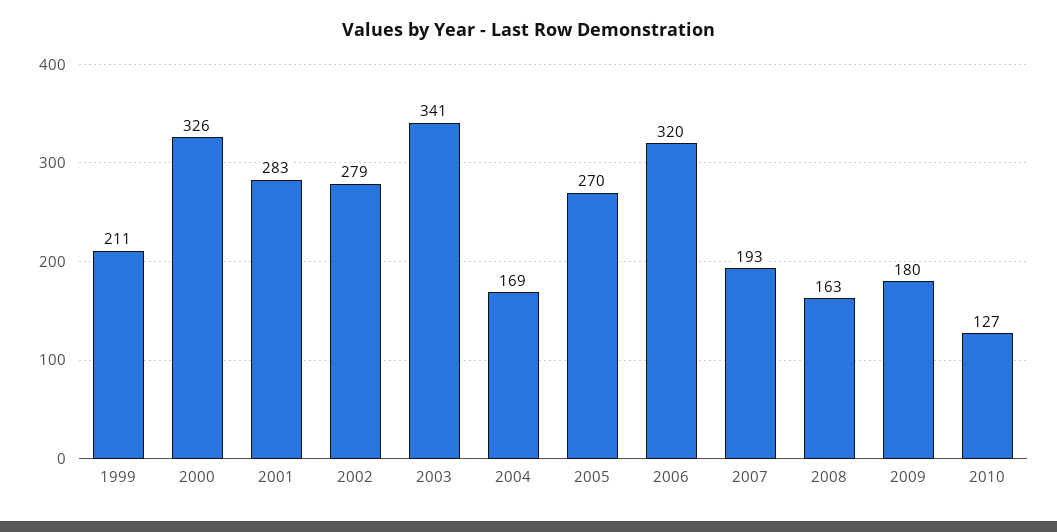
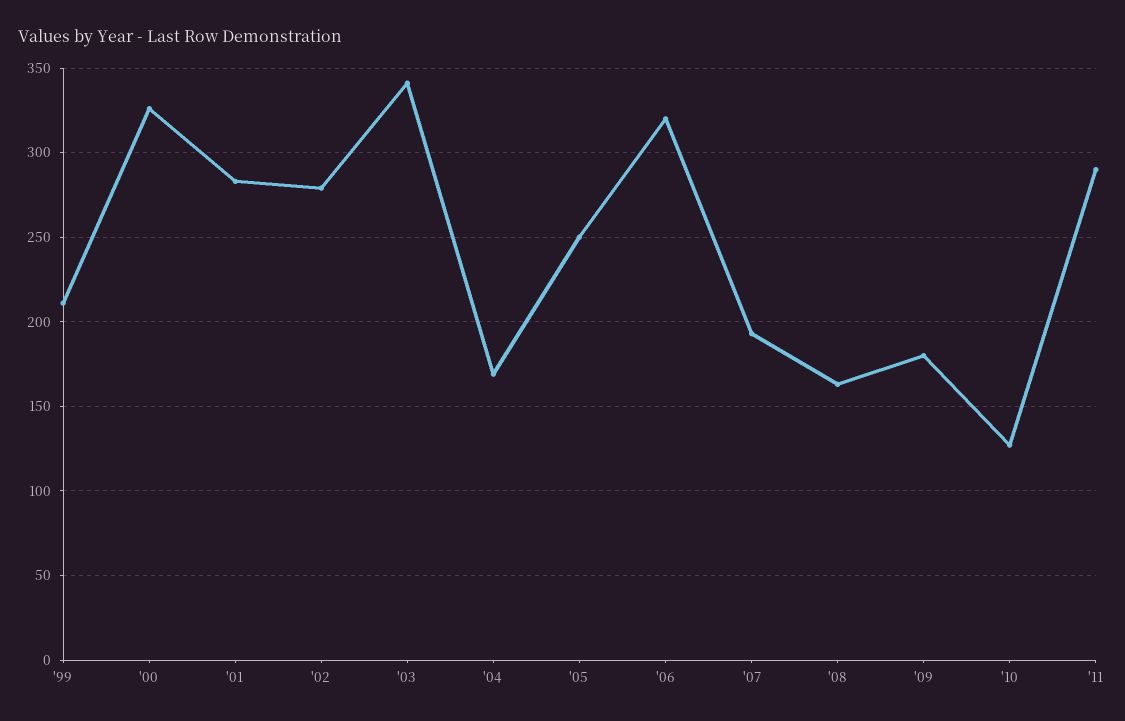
2005: 270 -> 250
'11: none -> 290

